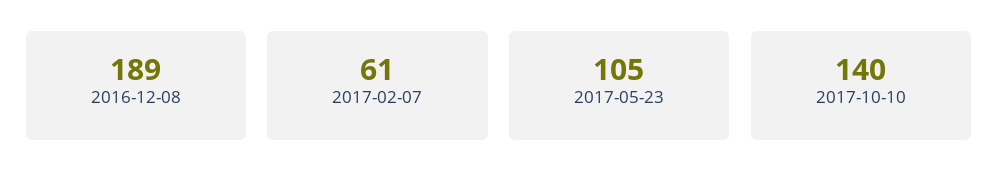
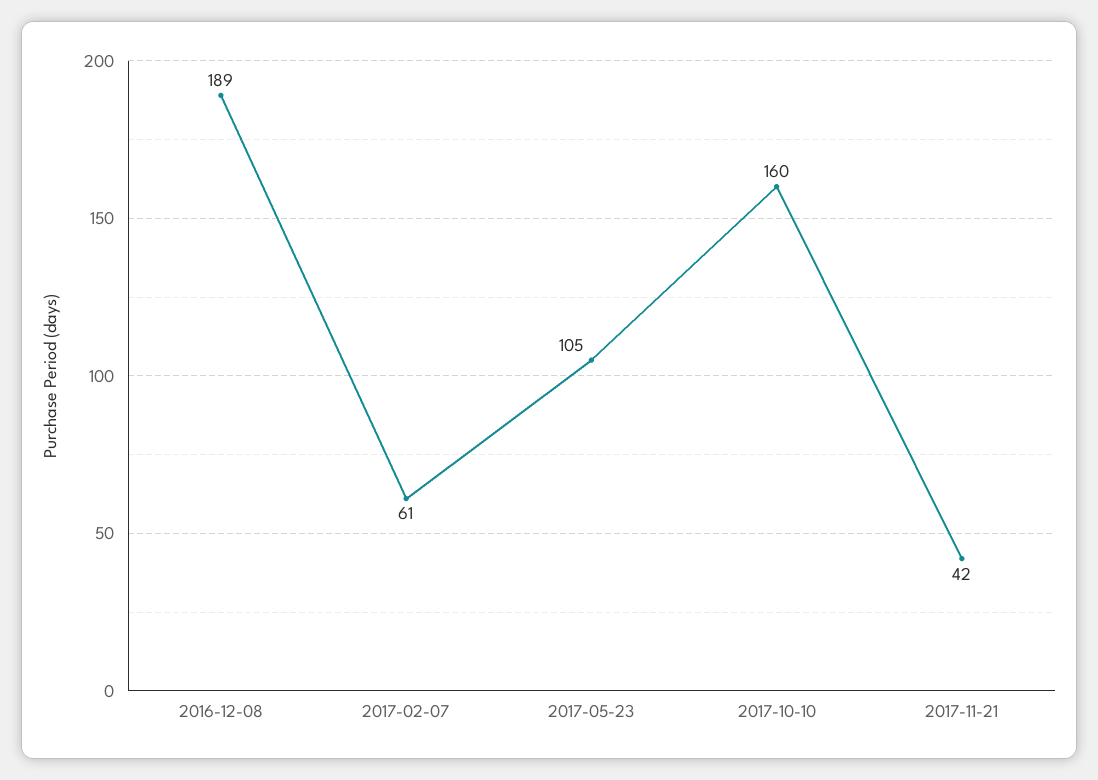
2017-10-10: 140 -> 160
2017-11-21: none -> 42

